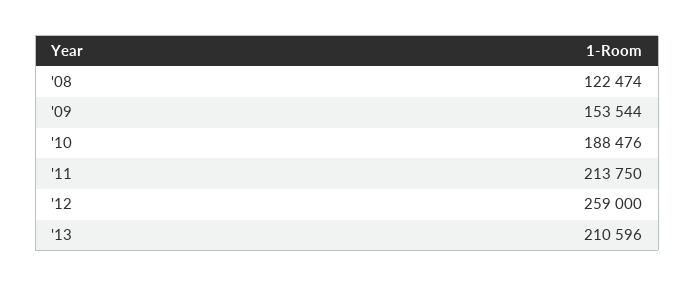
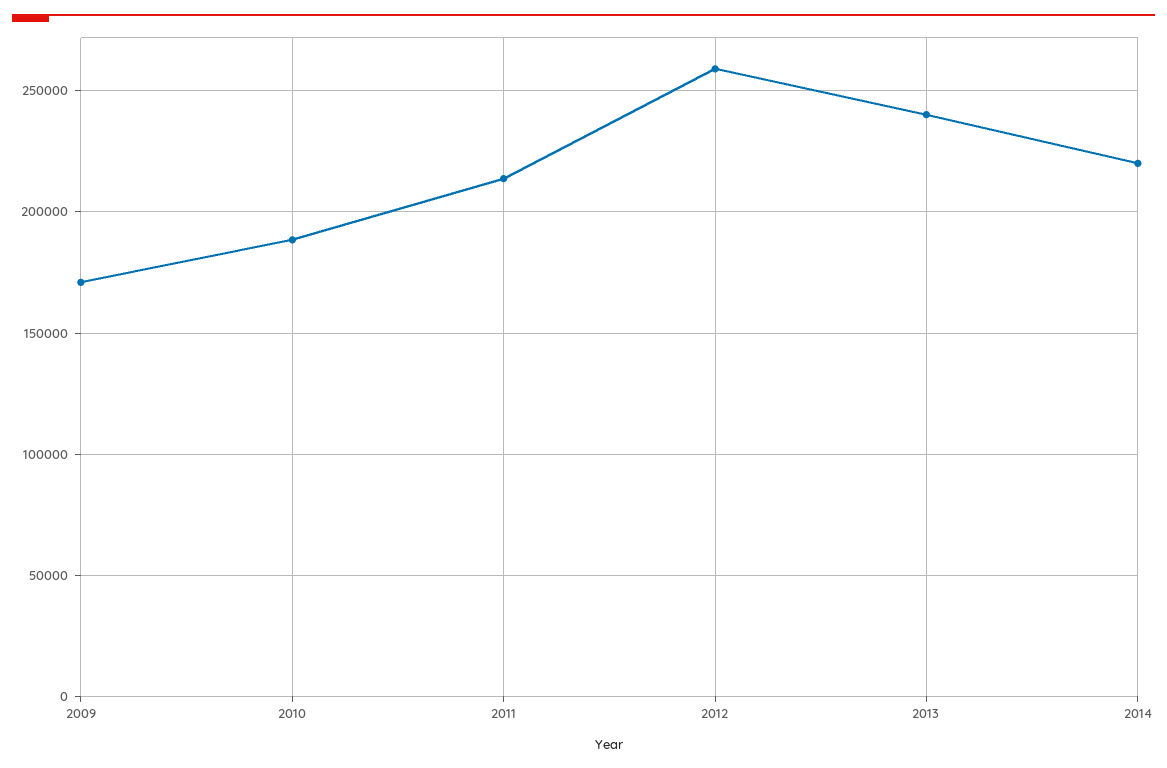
'08: 122474 -> none
'09: 153544 -> 170000
'13: 210596 -> 240000
2014: none -> 220000

